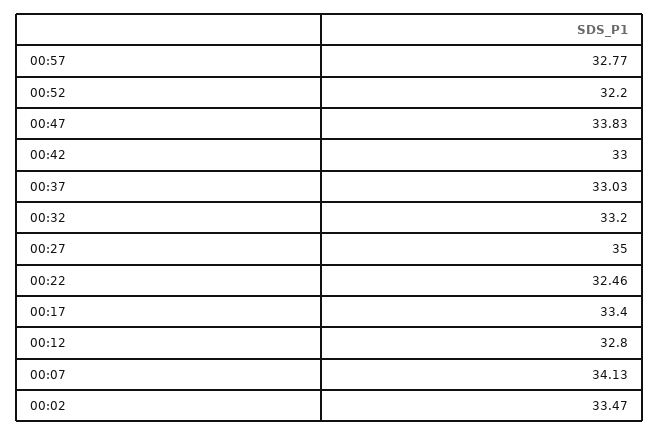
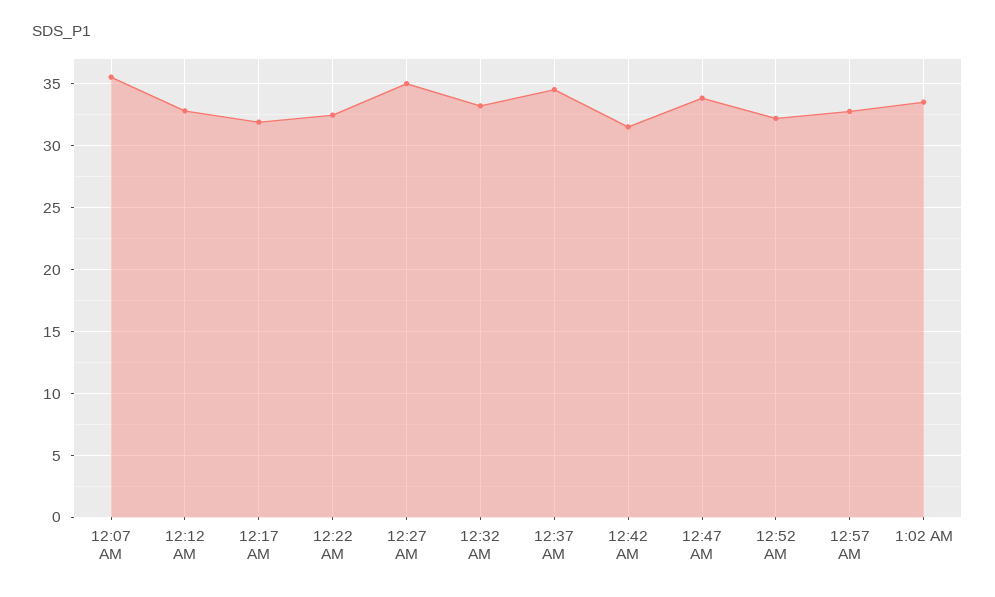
00:42: 33 -> 31.5
00:37: 33.03 -> 34.5
00:17: 33.4 -> 32
00:07: 34.13 -> 35.5
00:02: 33.47 -> none
1:02 AM: none -> 33.5

